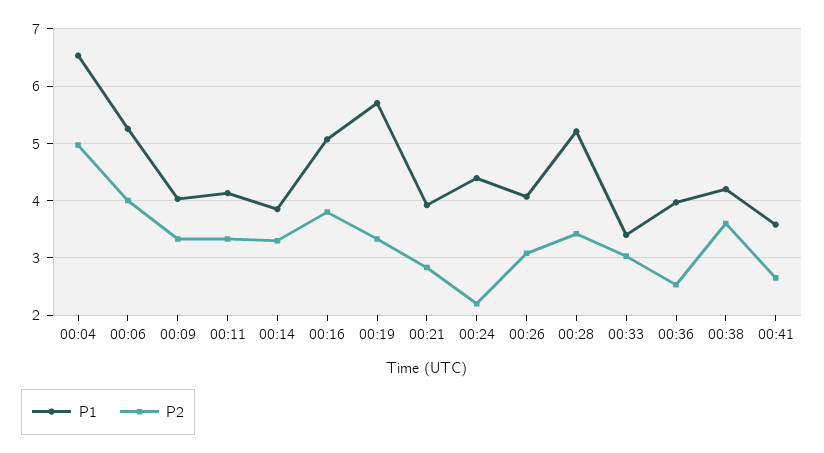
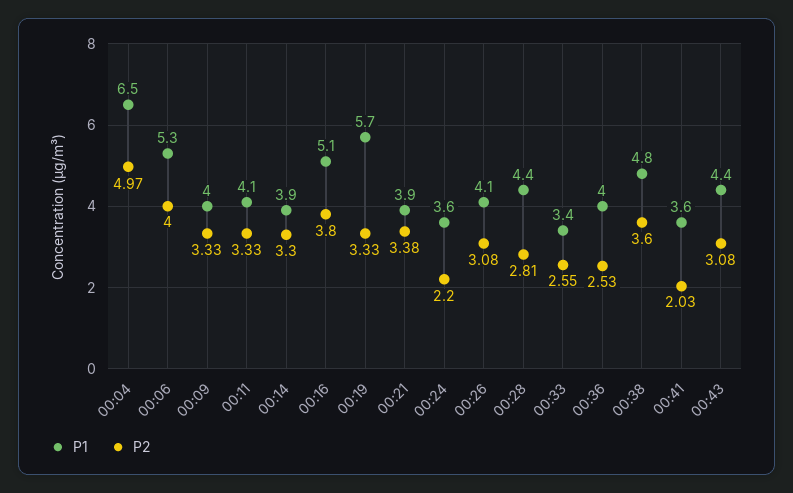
P2, 00:21: 2.8 -> 3.38
P1, 00:24: 4.4 -> 3.6
P1, 00:28: 5.2 -> 4.4
P2, 00:28: 3.4 -> 2.81
P2, 00:33: 3 -> 2.55
P1, 00:38: 4.2 -> 4.8
P2, 00:41: 2.6 -> 2.03
P1, 00:43: none -> 4.4
P2, 00:43: none -> 3.08

